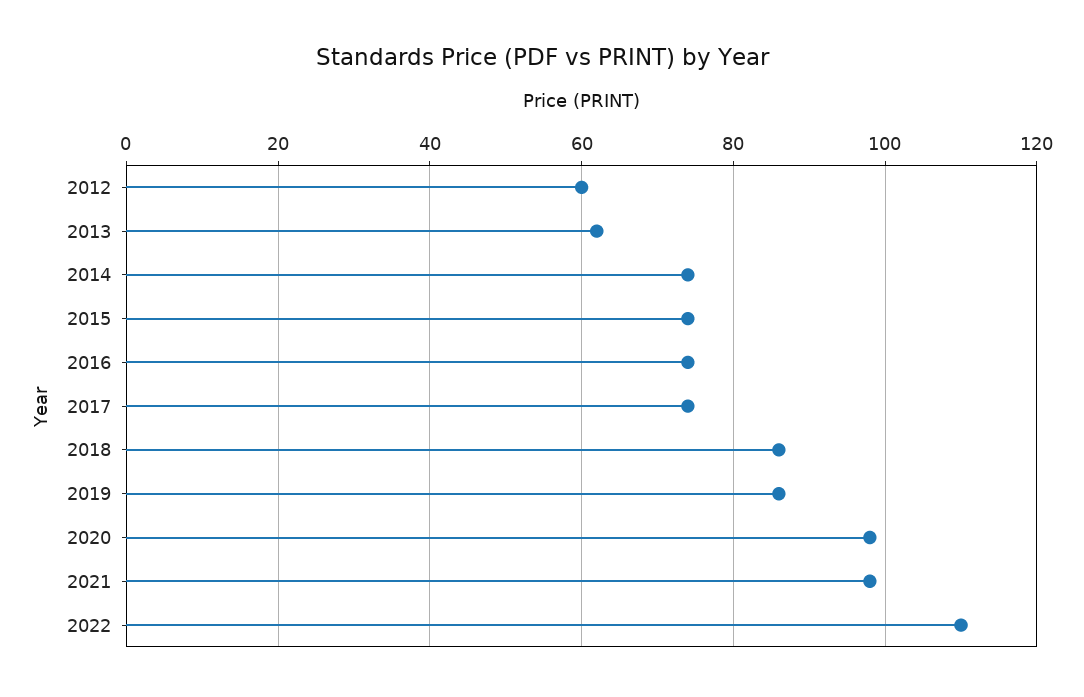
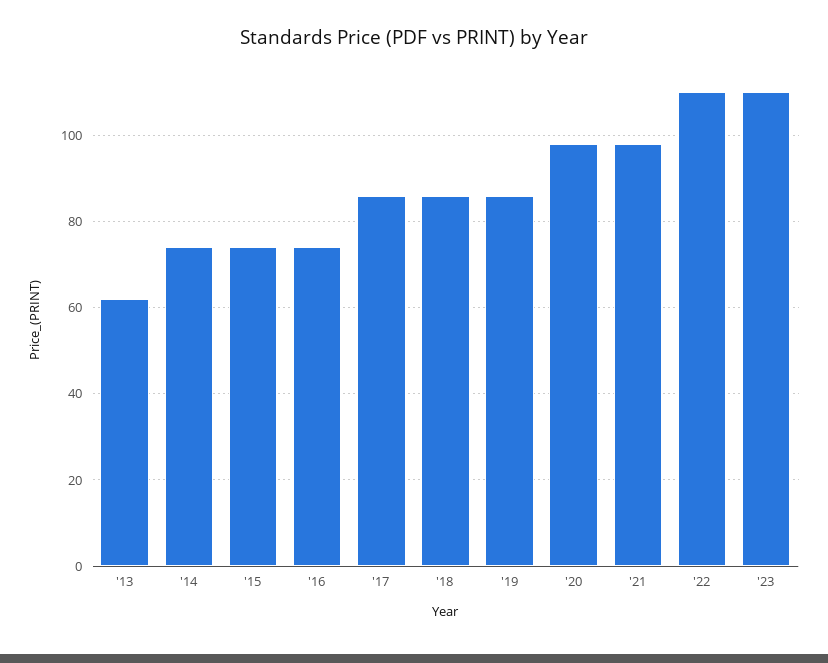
2012: 60 -> none
2017: 75 -> 85
'23: none -> 110

